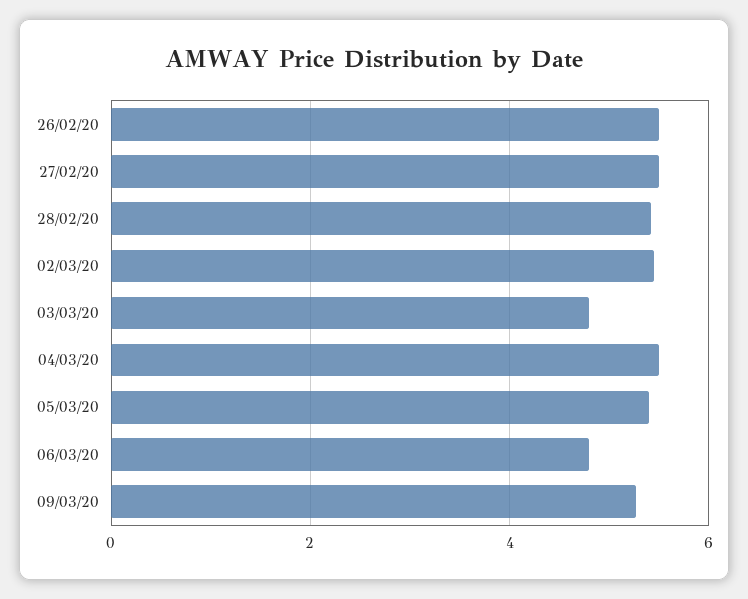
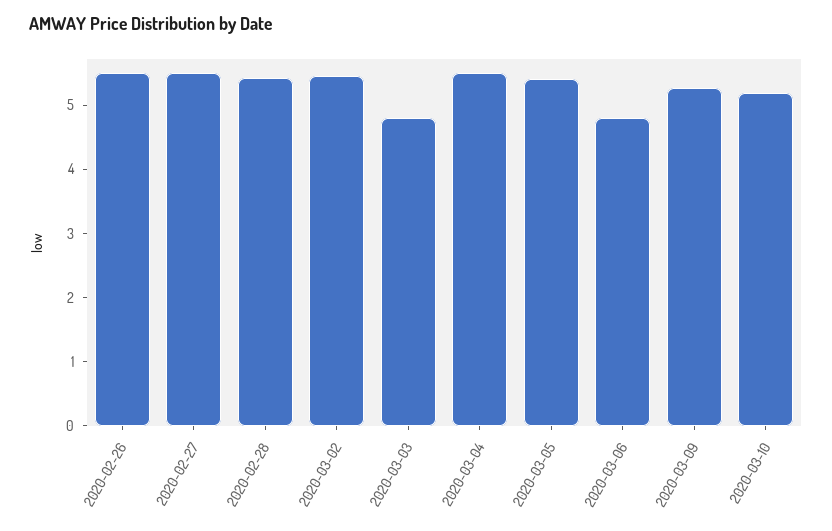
2020-03-10: none -> 5.2

